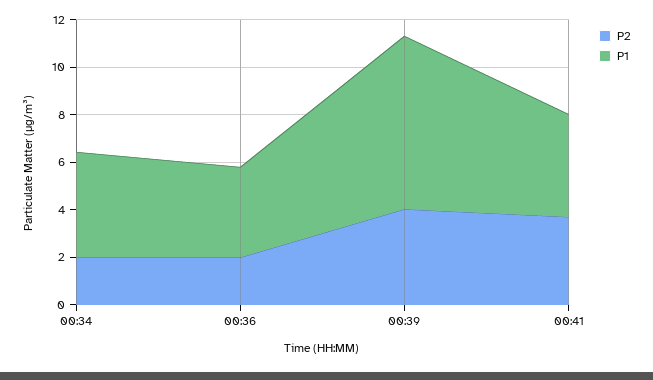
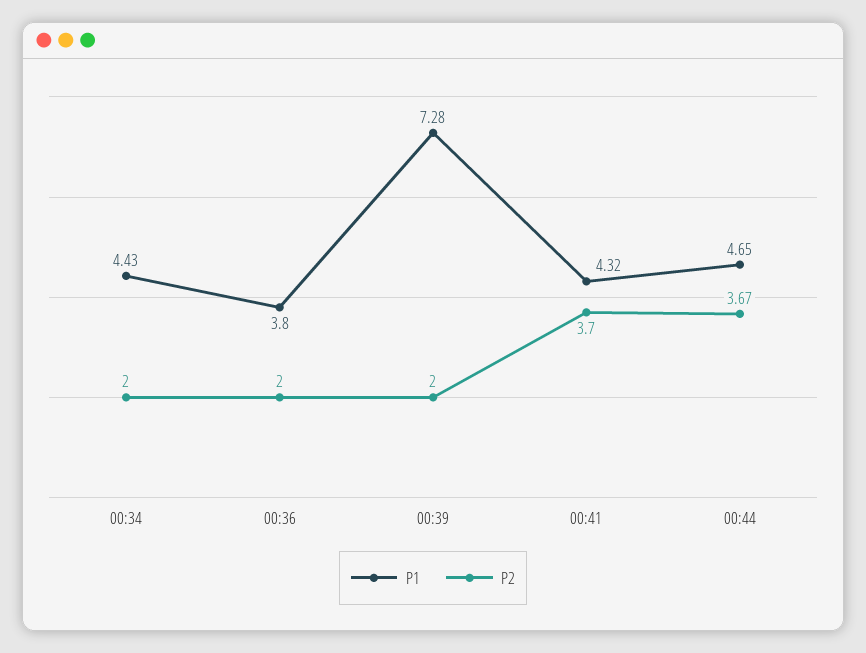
P2, 00:39: 4 -> 2
P1, 00:44: none -> 4.65
P2, 00:44: none -> 3.67

